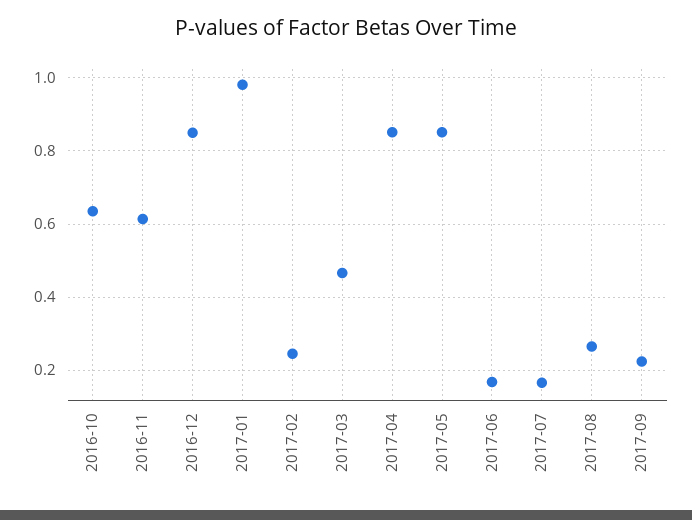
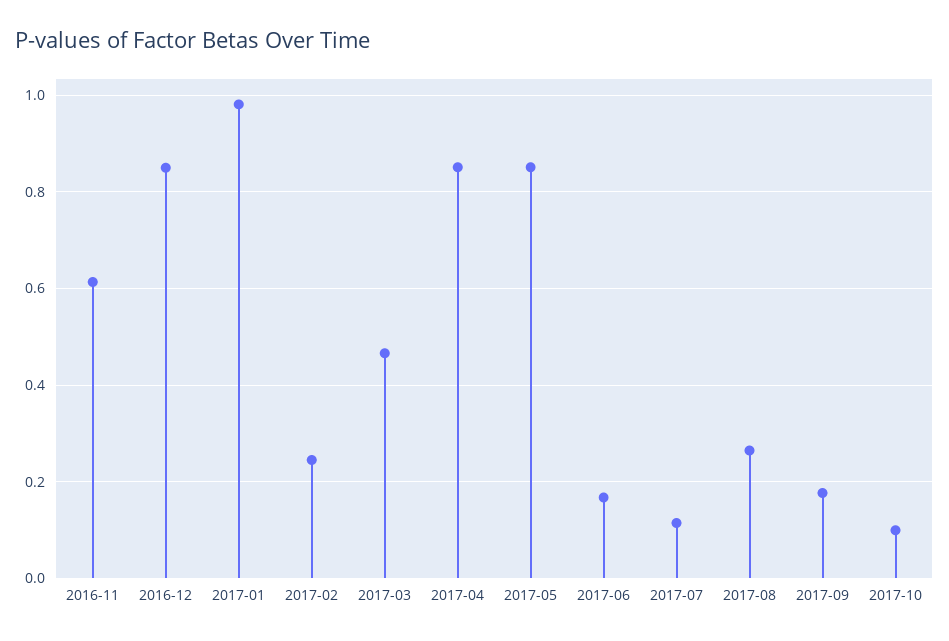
2016-10: 0.64 -> none
2017-07: 0.16 -> 0.12
2017-09: 0.22 -> 0.18
2017-10: none -> 0.1

